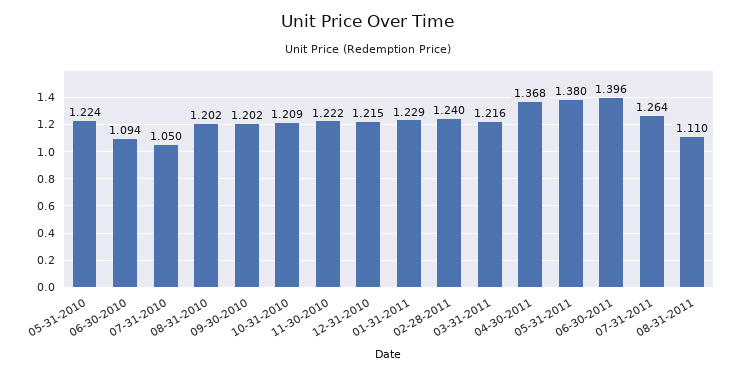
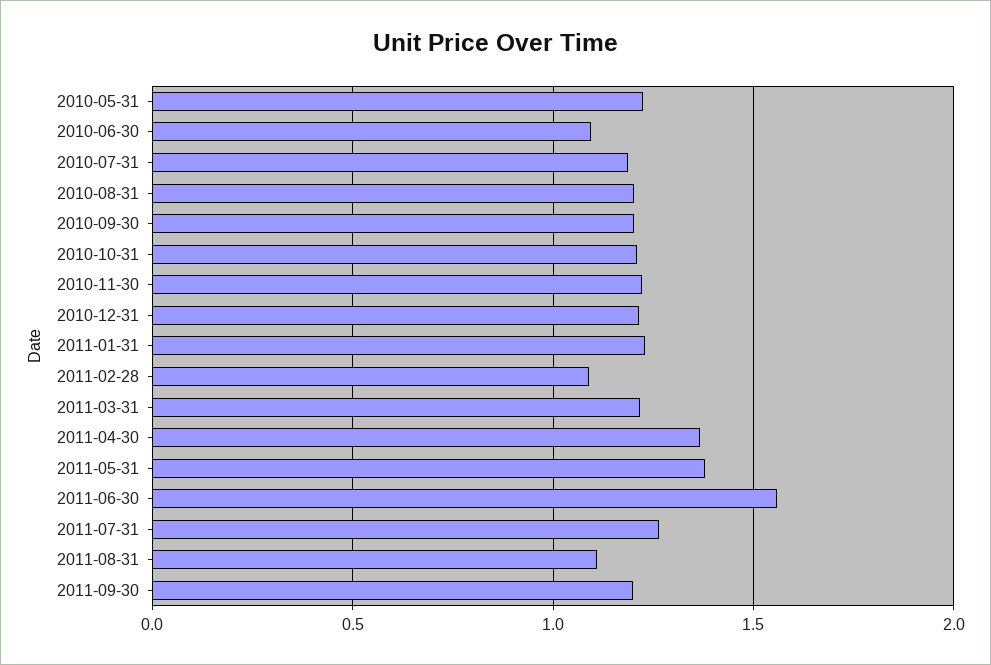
07-31-2010: 1.05 -> 1.2
02-28-2011: 1.24 -> 1.1
06-30-2011: 1.396 -> 1.55
2011-09-30: none -> 1.2

